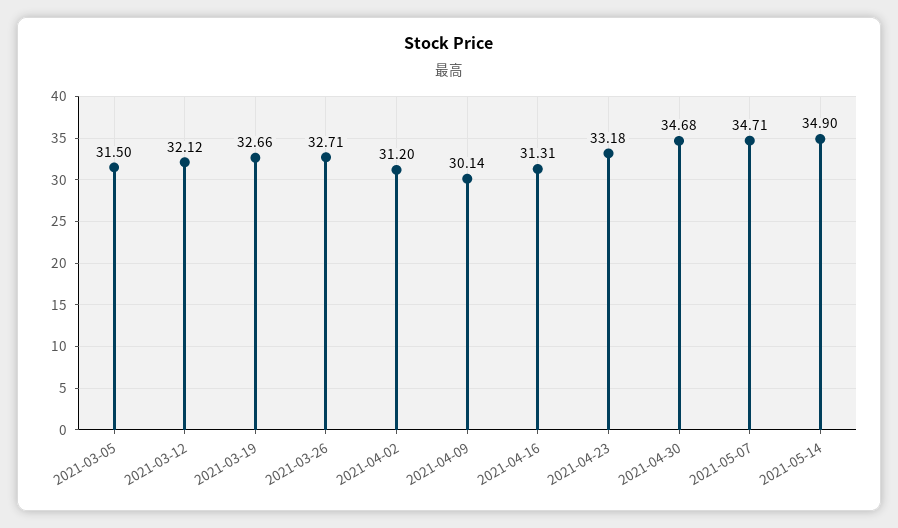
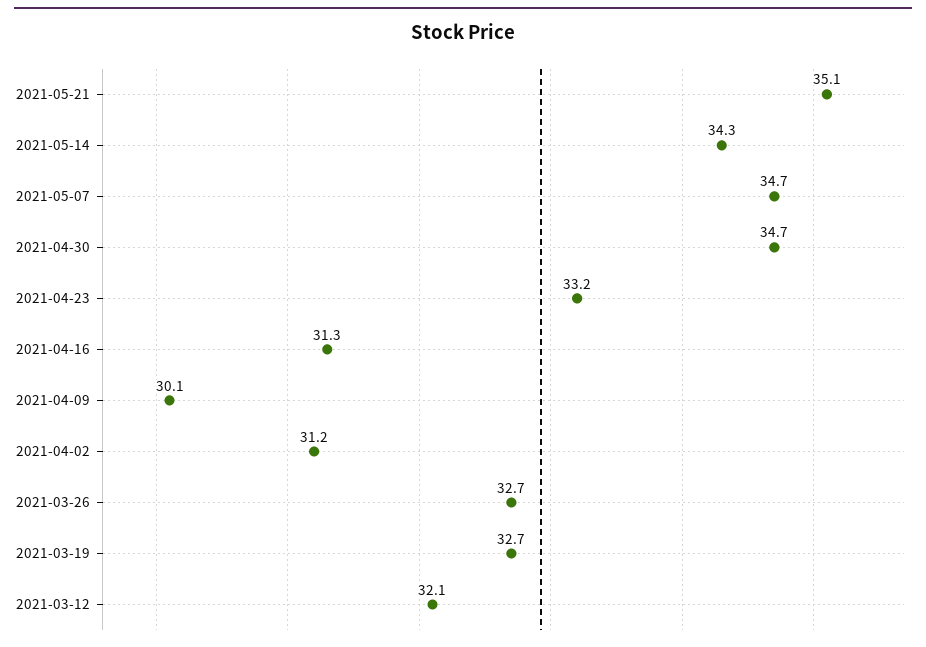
2021-03-05: 31.5 -> none
2021-05-14: 34.9 -> 34.3
2021-05-21: none -> 35.1

